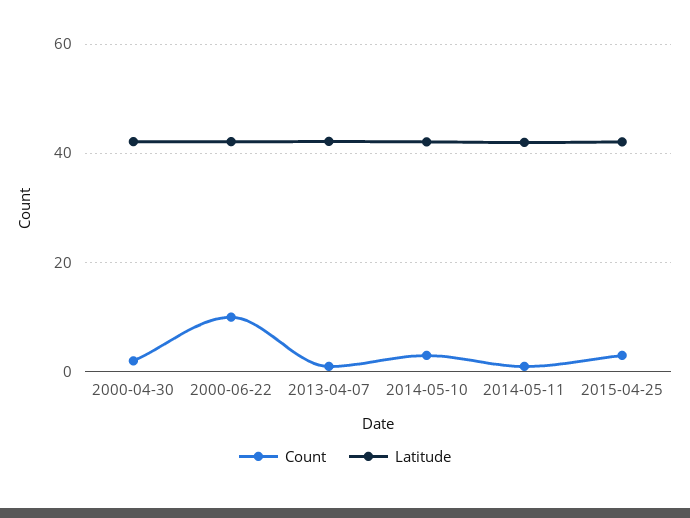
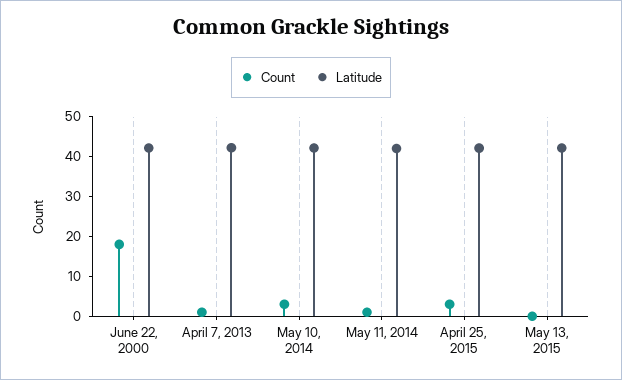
Count, 2000-04-30: 2 -> none
Latitude, 2000-04-30: 42 -> none
Count, 2000-06-22: 10 -> 17.5
Count, May 13, 2015: none -> 0
Latitude, May 13, 2015: none -> 42.5

